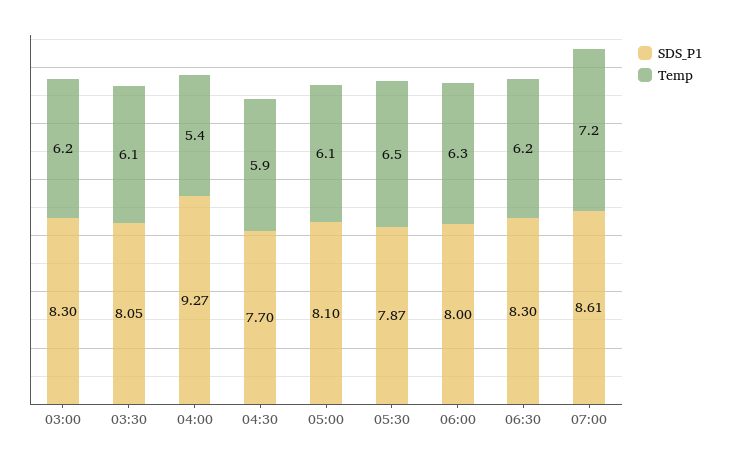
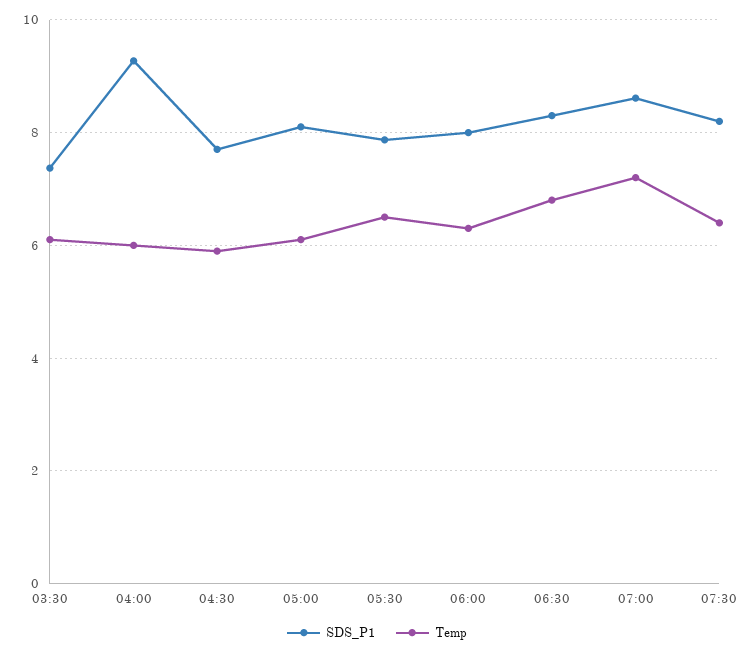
SDS_P1, 03:00: 8.3 -> none
Temp, 03:00: 6.2 -> none
SDS_P1, 03:30: 8.05 -> 7.4
Temp, 04:00: 5.4 -> 6
Temp, 06:30: 6.2 -> 6.8
SDS_P1, 07:30: none -> 8.2
Temp, 07:30: none -> 6.4

